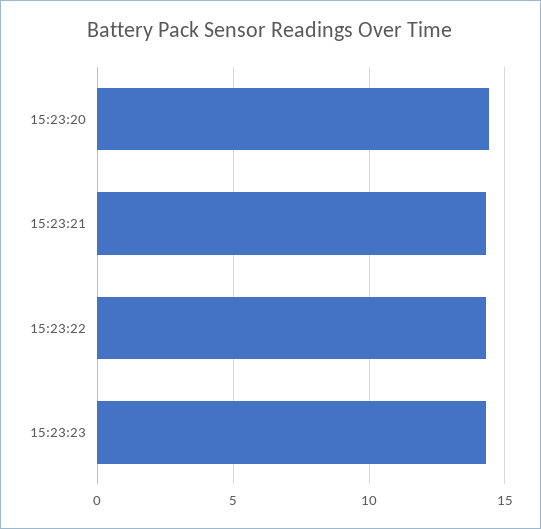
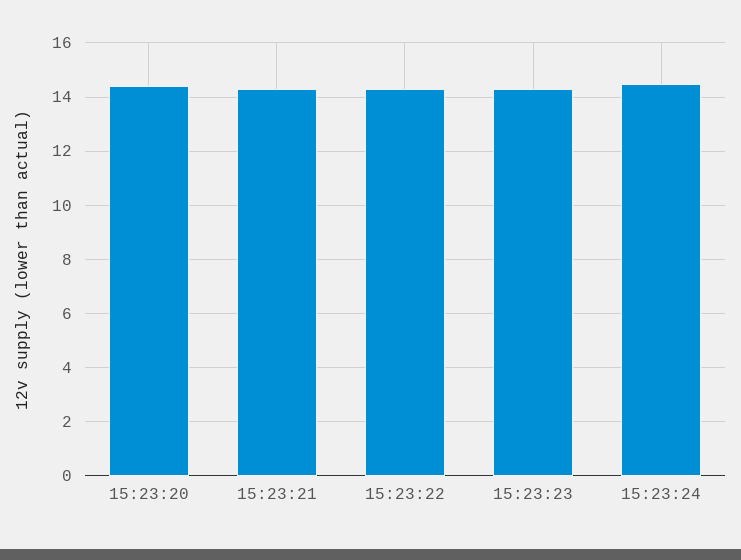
15:23:24: none -> 14.5

